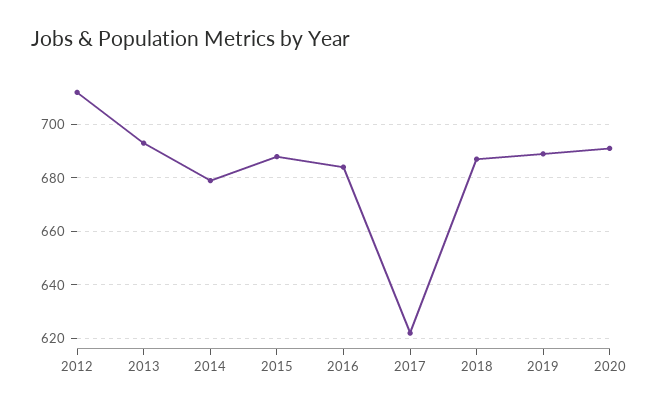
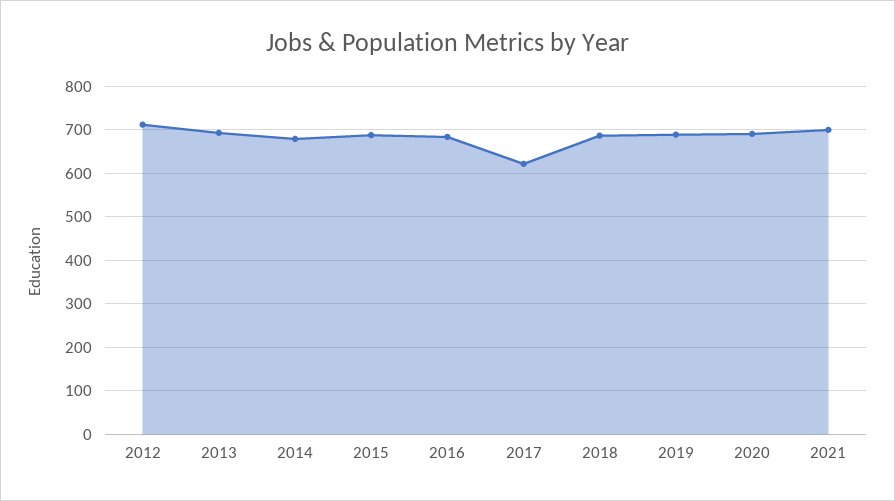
2021: none -> 700

